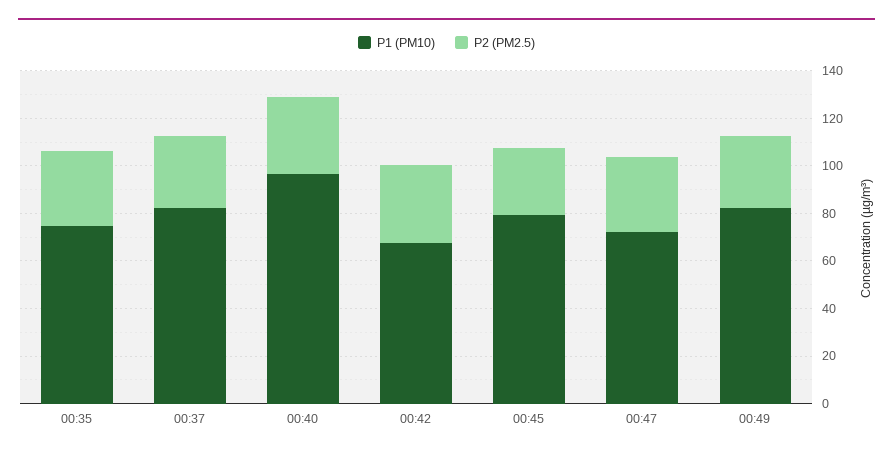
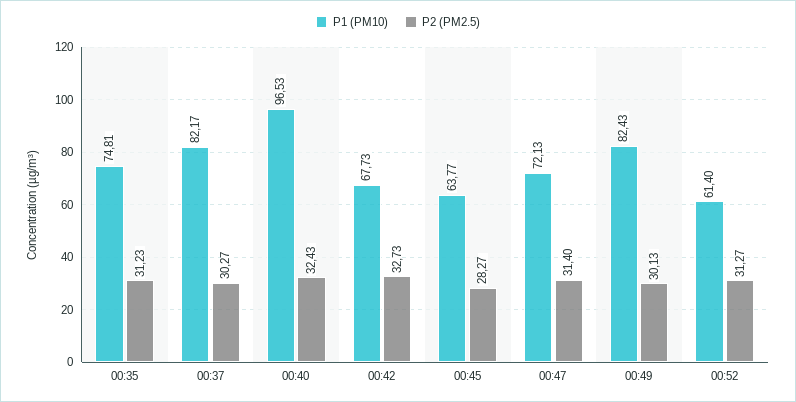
P1 (PM10), 00:45: 80 -> 63.77
P1 (PM10), 00:52: none -> 61.4
P2 (PM2.5), 00:52: none -> 31.27

